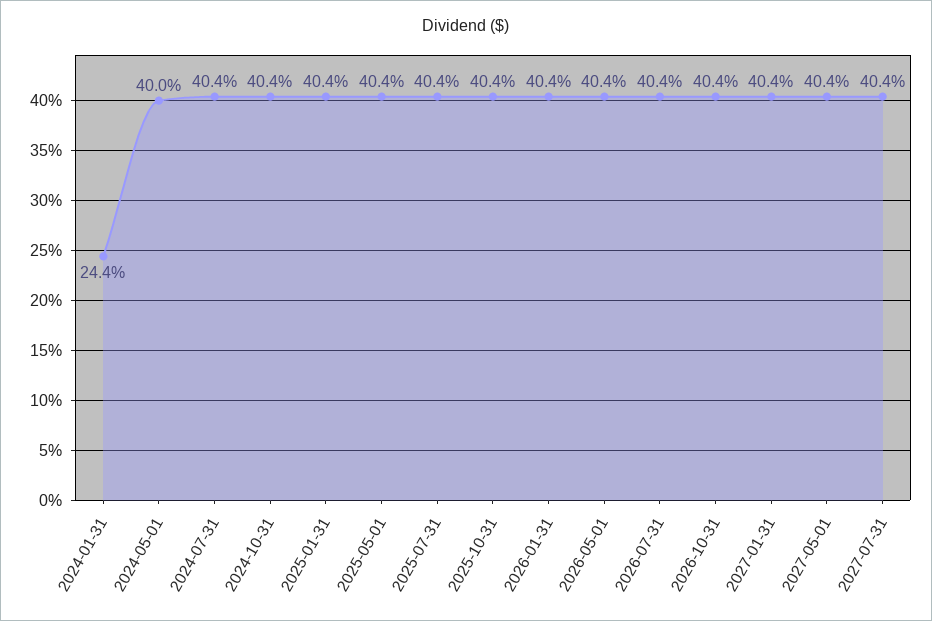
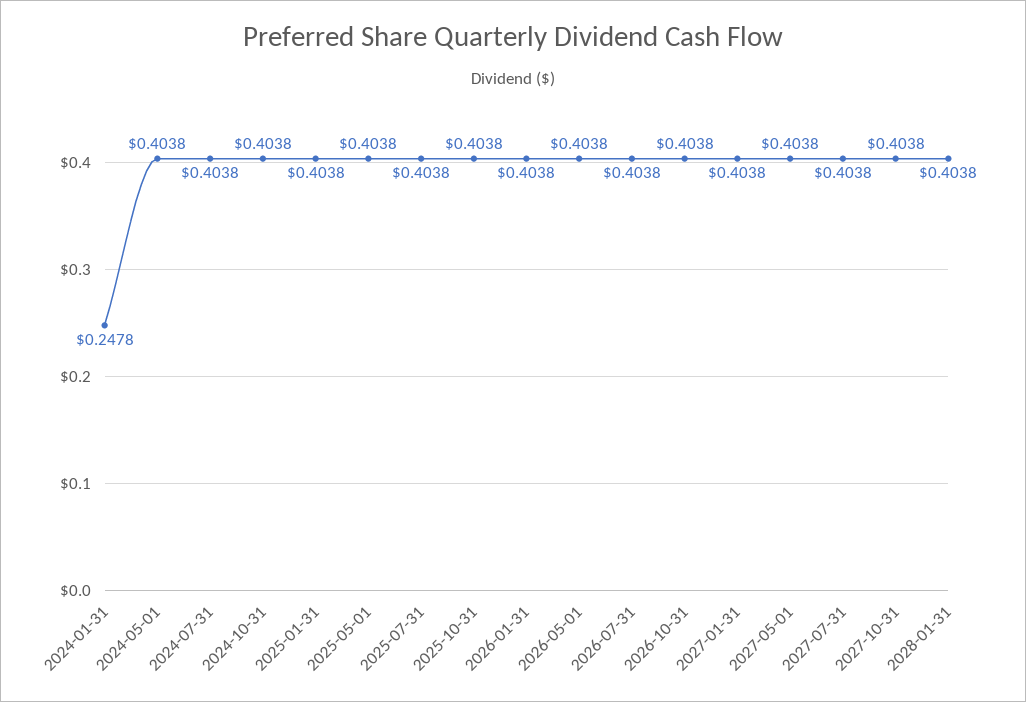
2024-01-31: 0.244 -> 0.2478
2024-05-01: 0.4 -> 0.4038
2027-10-31: none -> 0.4038
2028-01-31: none -> 0.4038

